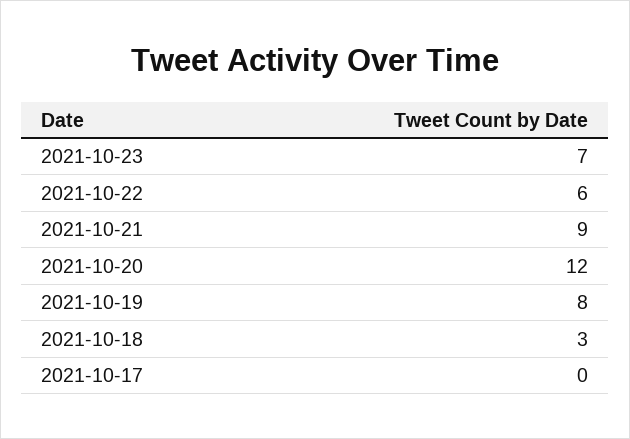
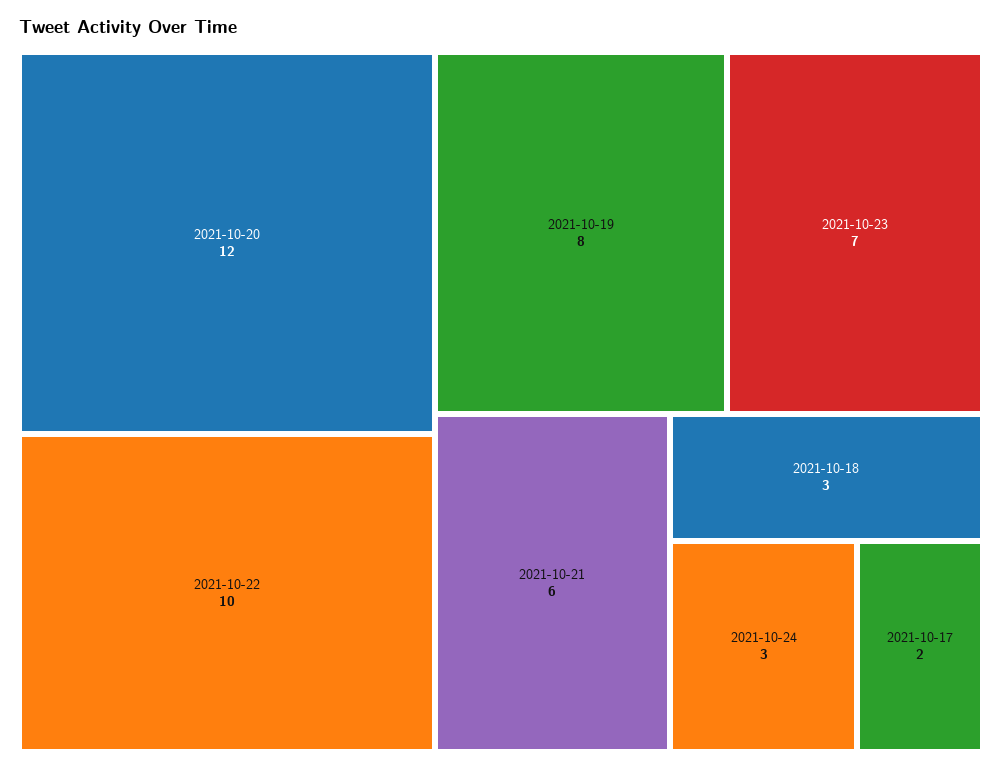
2021-10-22: 6 -> 10
2021-10-21: 9 -> 6
2021-10-17: 0 -> 2
2021-10-24: none -> 3

